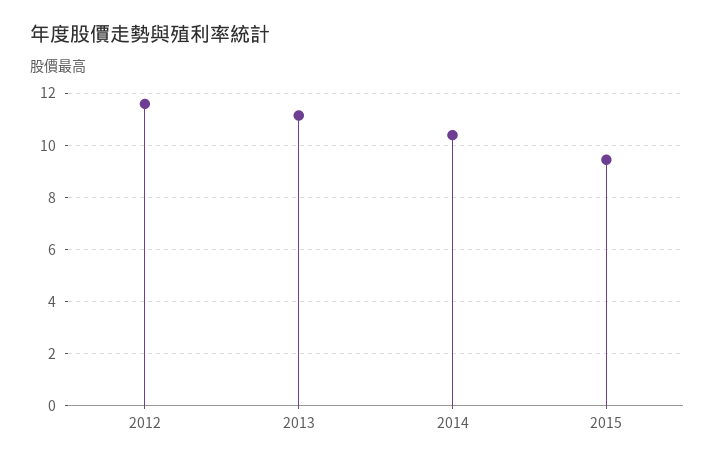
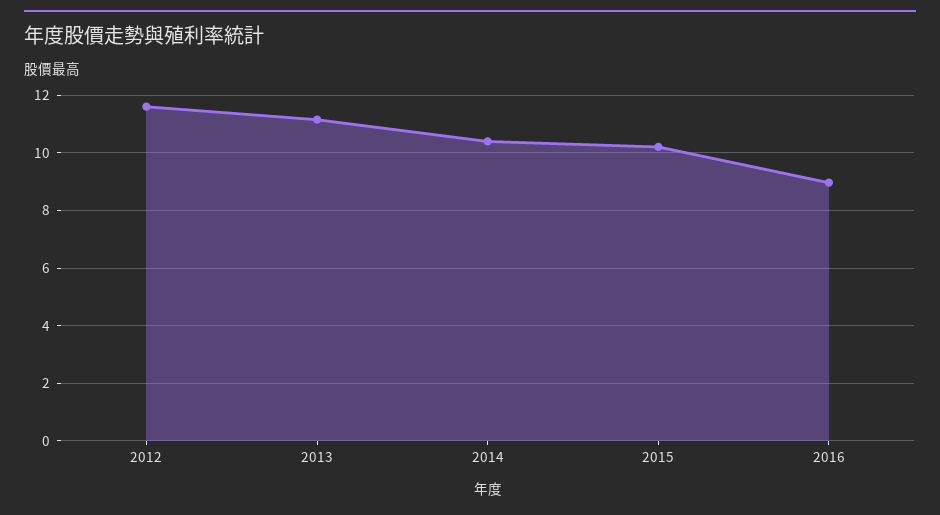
2015: 9.5 -> 10.25
2016: none -> 9

